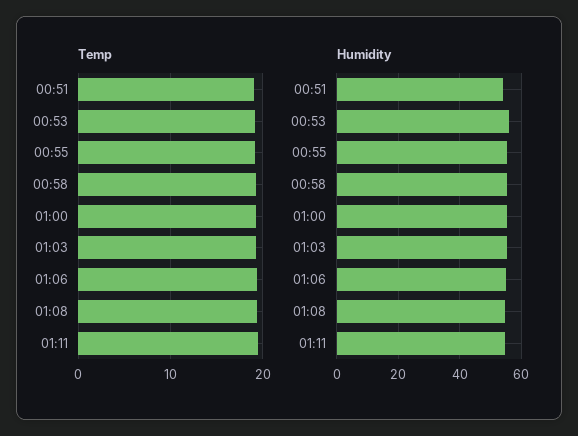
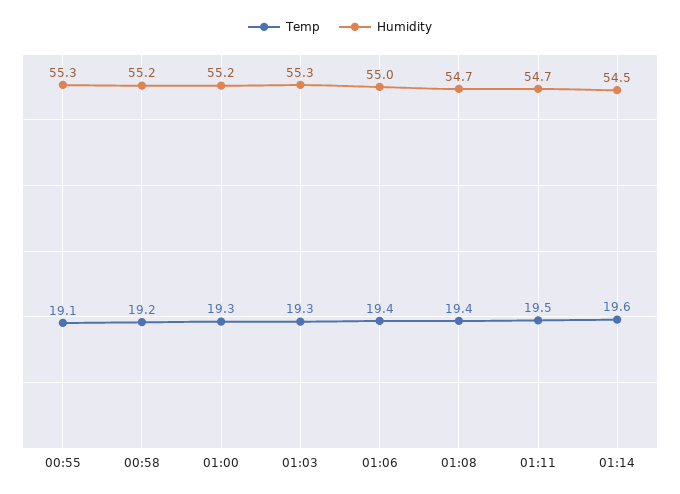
Temp, 00:51: 19 -> none
Temp, 00:53: 19 -> none
Humidity, 00:51: 54 -> none
Humidity, 00:53: 56 -> none
Temp, 01:14: none -> 19.6
Humidity, 01:14: none -> 54.5

